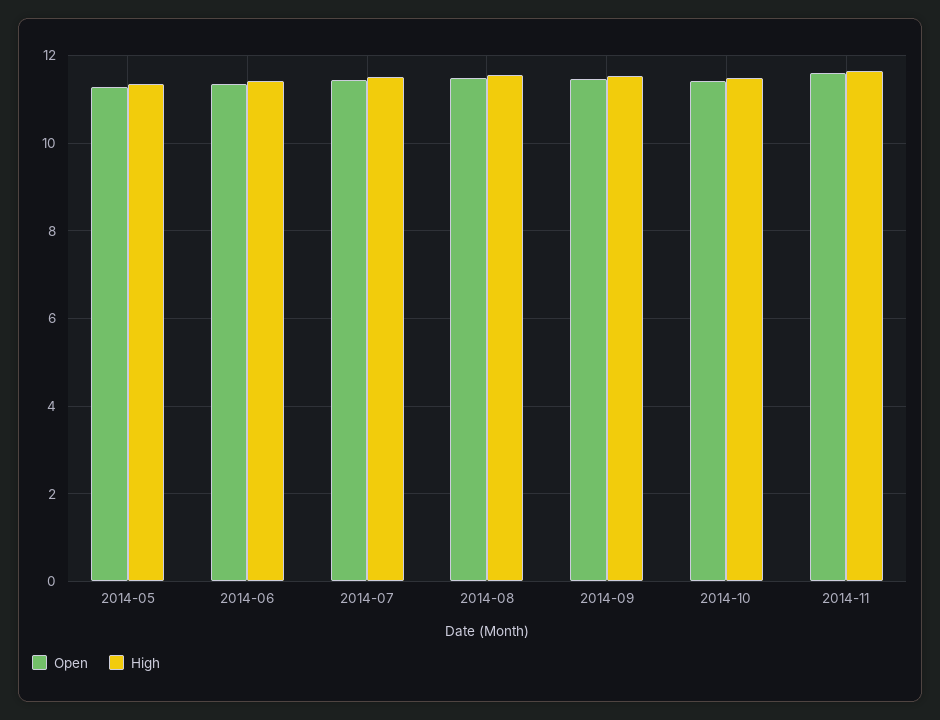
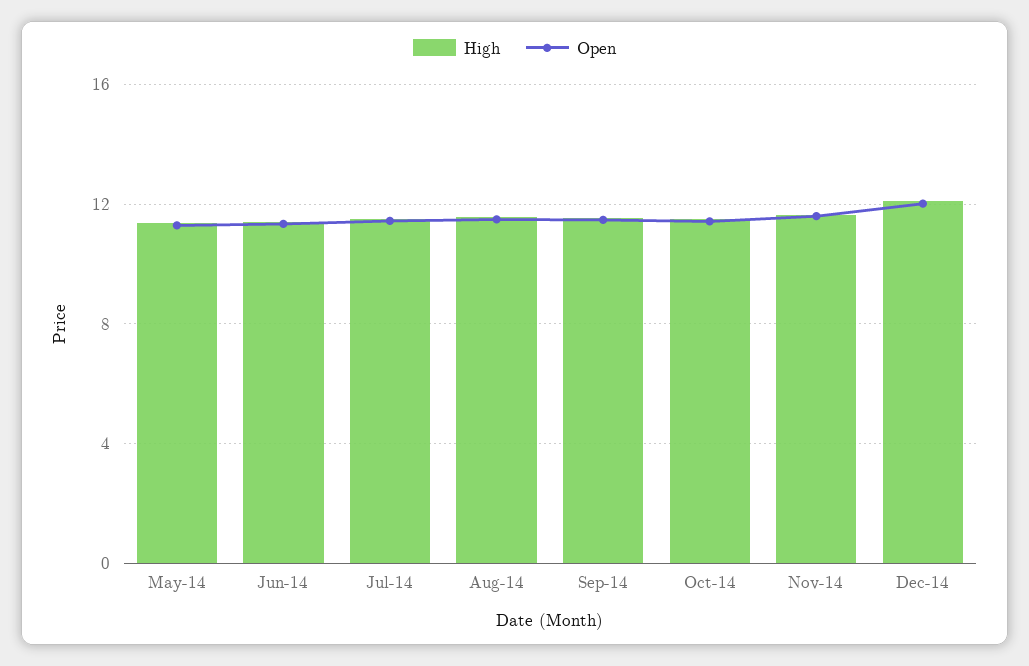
High, Dec-14: none -> 12
Open, Dec-14: none -> 12

